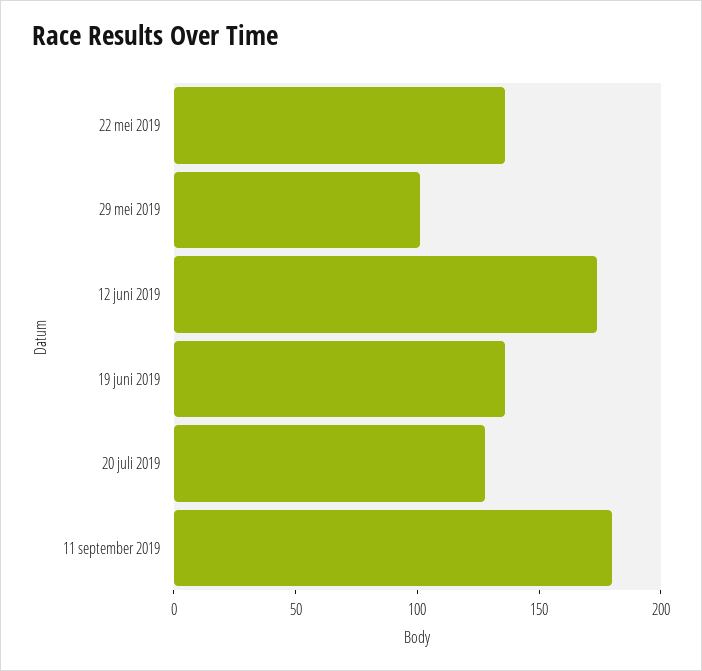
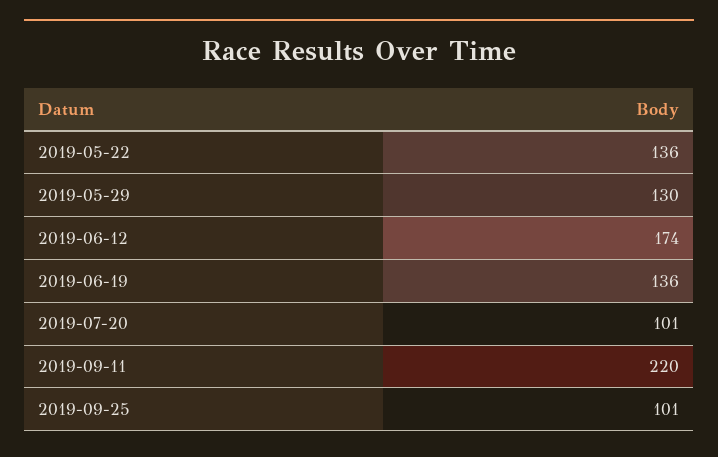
29 mei 2019: 100 -> 130
20 juli 2019: 130 -> 101
11 september 2019: 180 -> 220
2019-09-25: none -> 101

